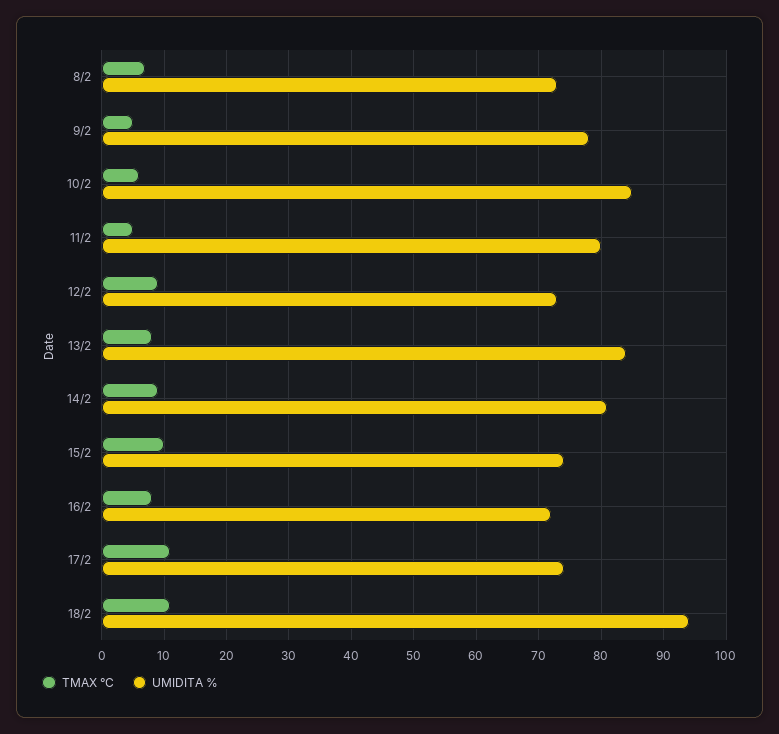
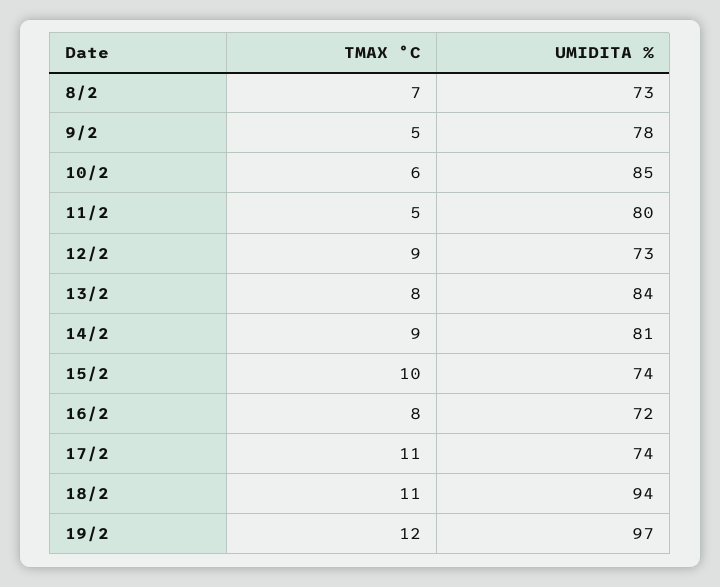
TMAX °C, 19/2: none -> 12
UMIDITA %, 19/2: none -> 97

